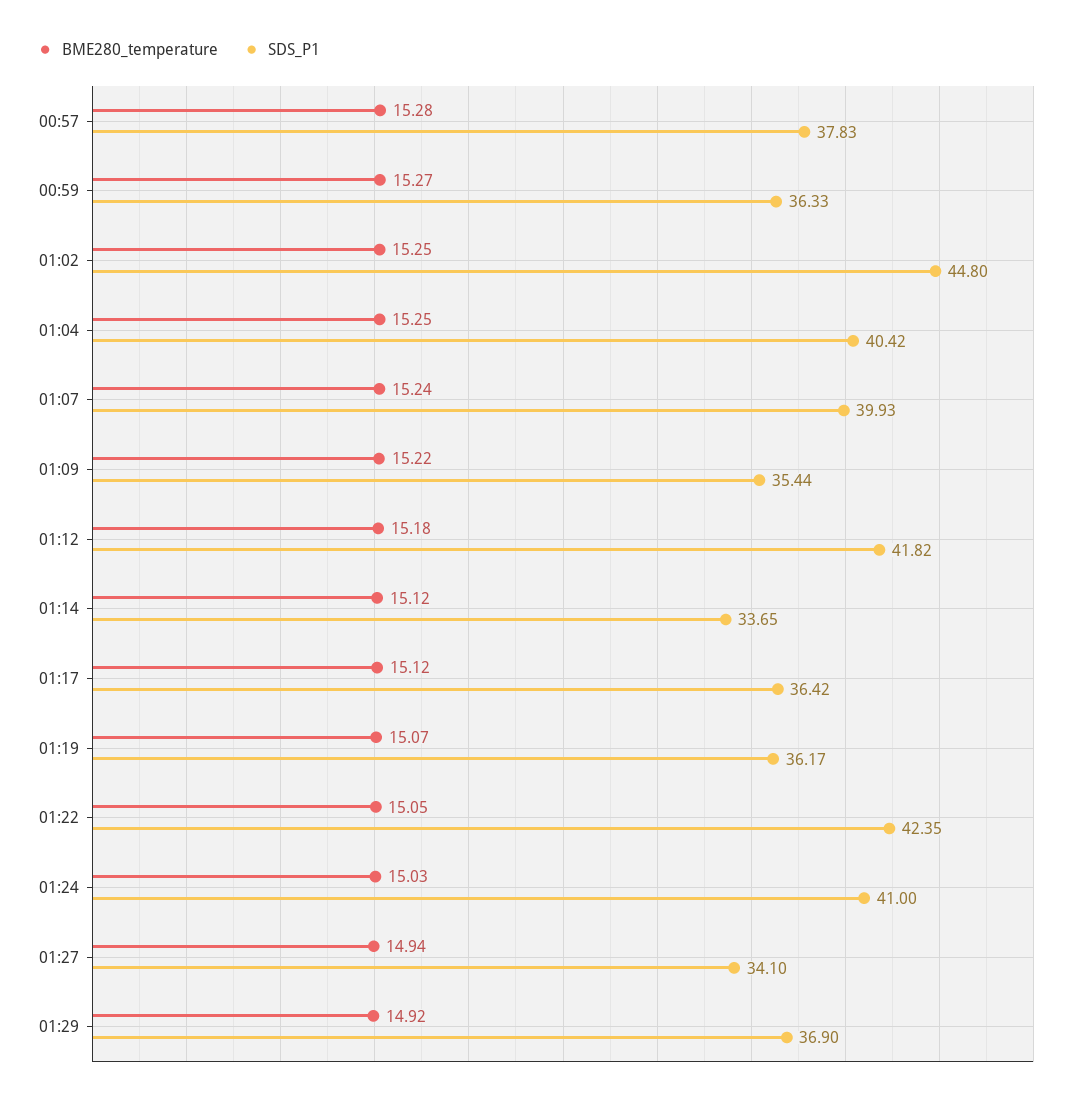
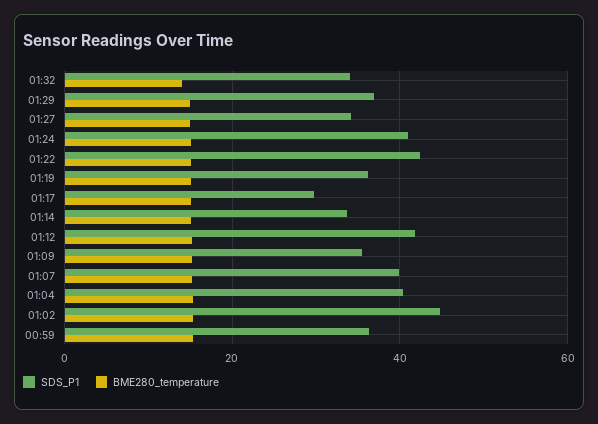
BME280_temperature, 00:57: 15.28 -> none
SDS_P1, 00:57: 37.83 -> none
SDS_P1, 01:17: 36.42 -> 30
SDS_P1, 01:32: none -> 34
BME280_temperature, 01:32: none -> 14

